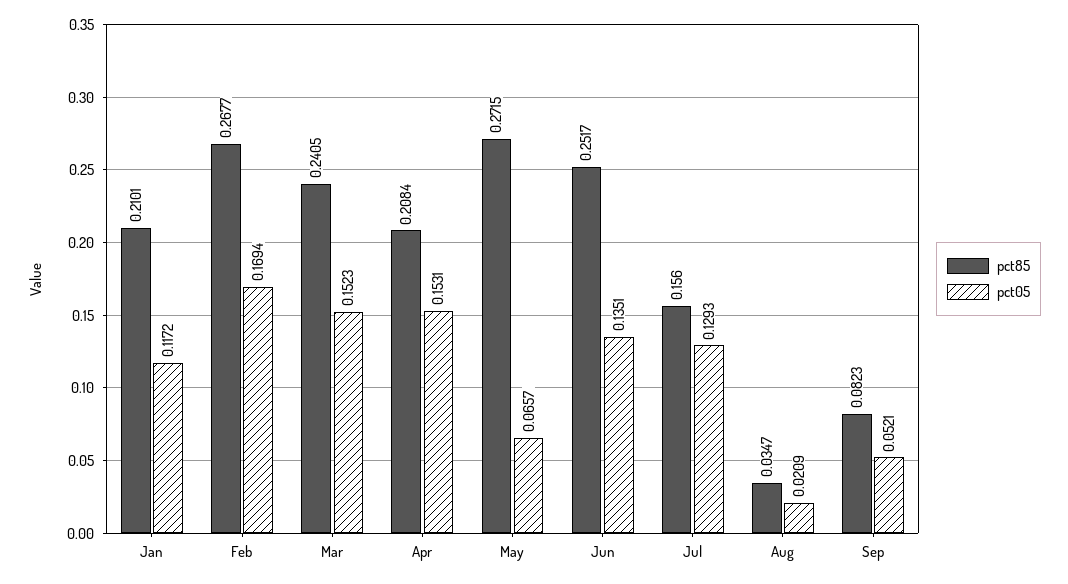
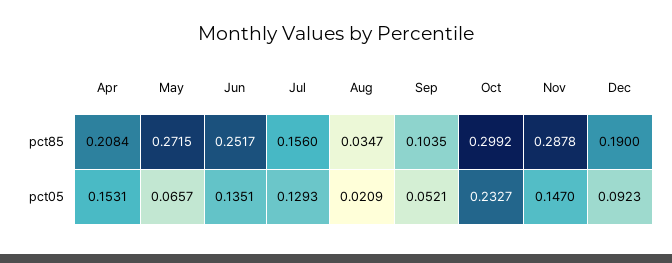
pct85, Jan: 0.2101 -> none
pct05, Jan: 0.1172 -> none
pct85, Feb: 0.2677 -> none
pct05, Feb: 0.1694 -> none
pct85, Mar: 0.2405 -> none
pct05, Mar: 0.1523 -> none
pct85, Sep: 0.0823 -> 0.1035
pct85, Oct: none -> 0.2992
pct85, Nov: none -> 0.2878
pct85, Dec: none -> 0.19
pct05, Oct: none -> 0.2327
pct05, Nov: none -> 0.147
pct05, Dec: none -> 0.0923

